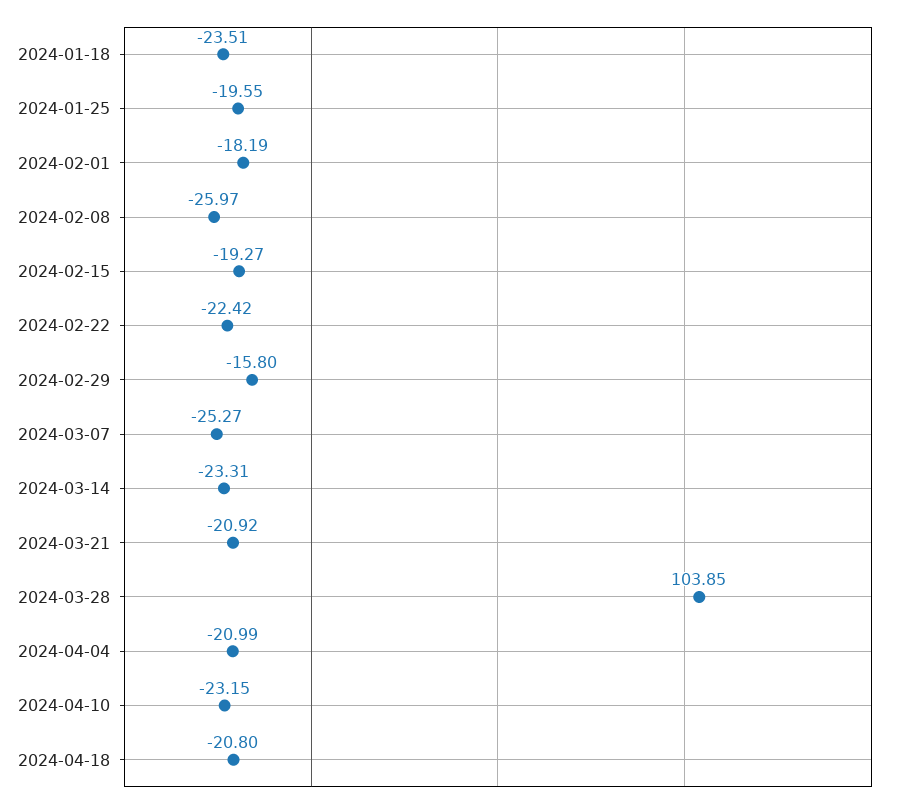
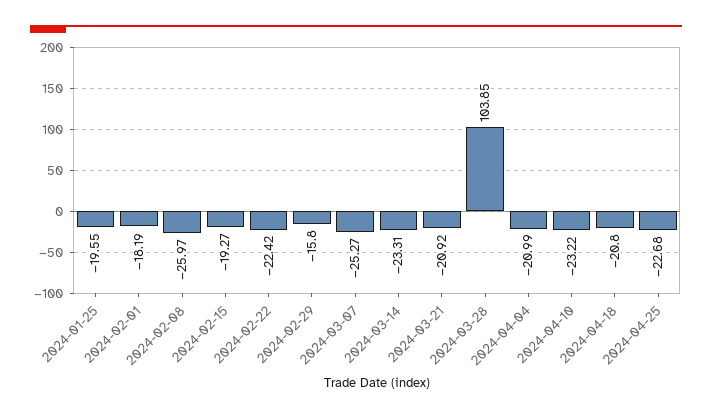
2024-01-18: -23.51 -> none
2024-04-10: -23.15 -> -23.22
2024-04-25: none -> -22.68

